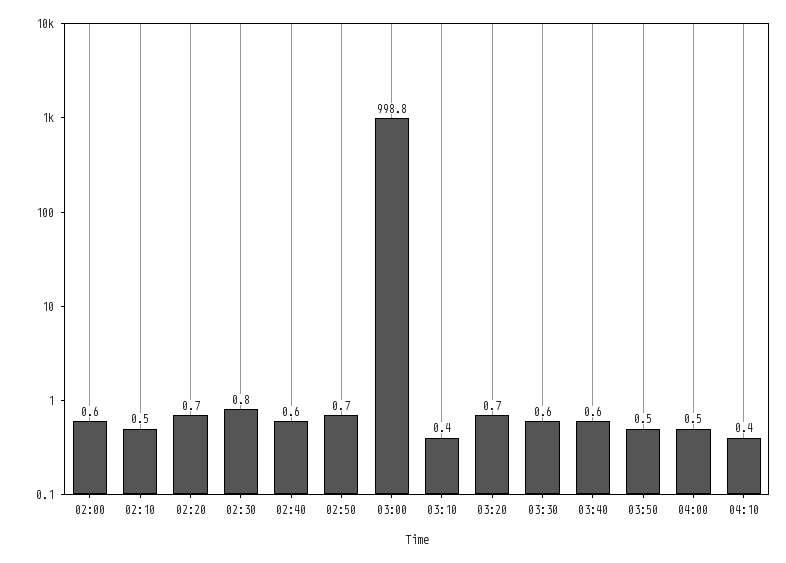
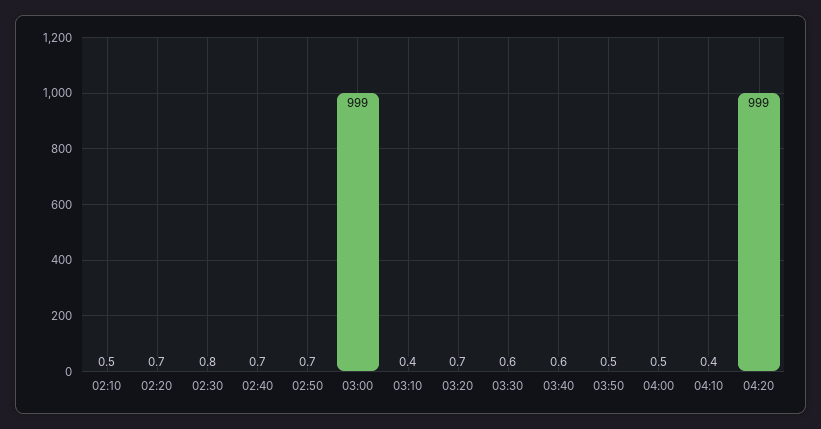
02:00: 0.6 -> none
02:40: 0.6 -> 0.7
03:00: 998.8 -> 999
04:20: none -> 999

